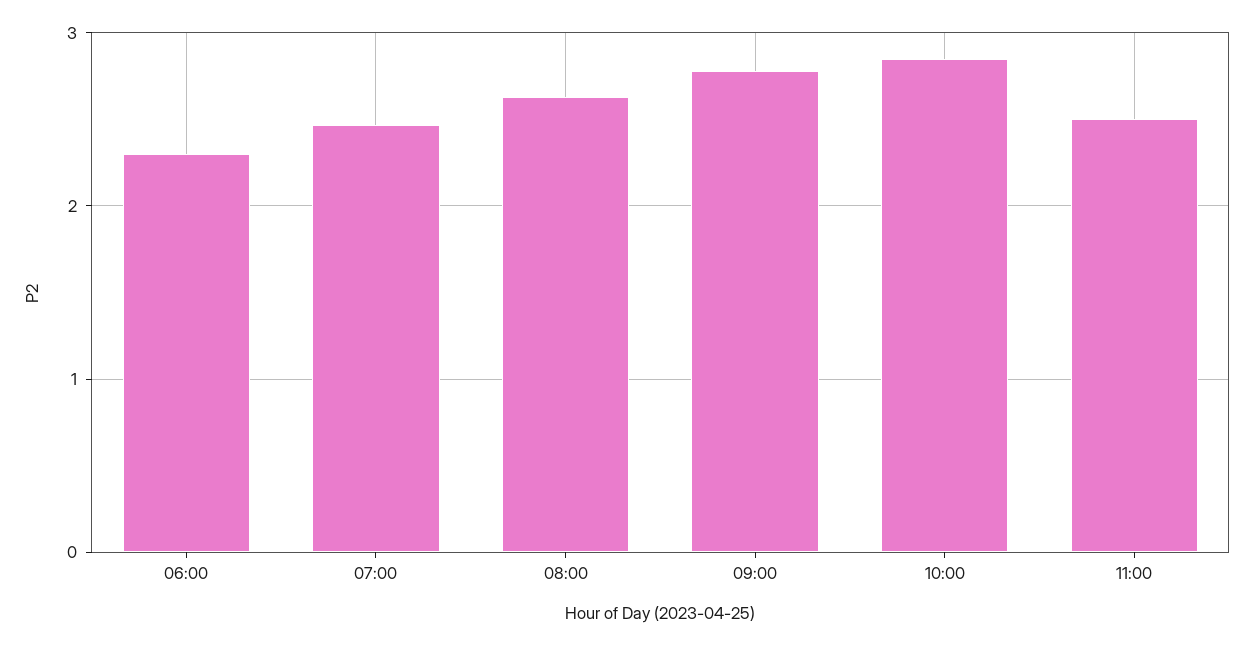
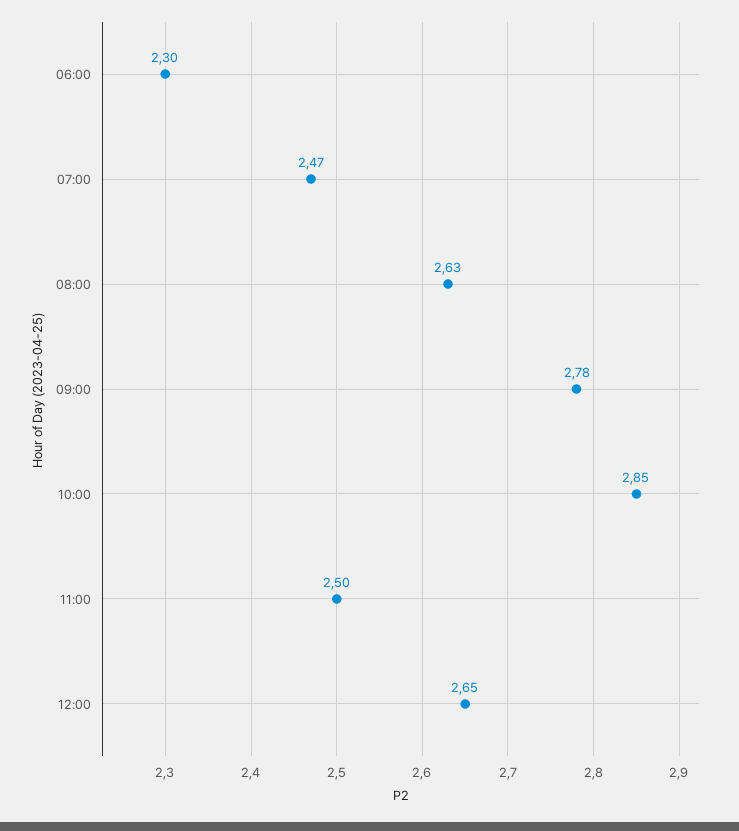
12:00: none -> 2.65

